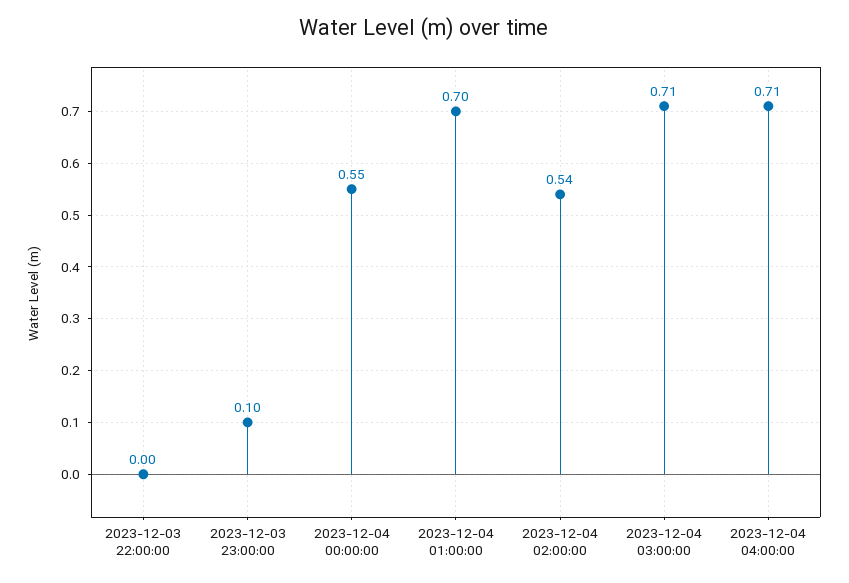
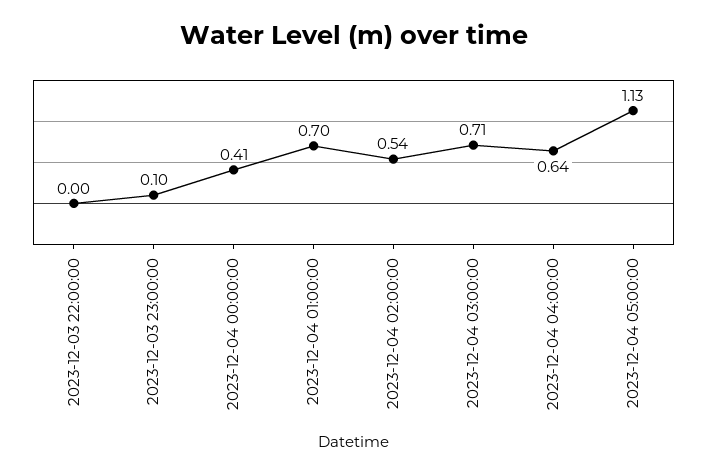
2023-12-04 00:00:00: 0.55 -> 0.41
2023-12-04 04:00:00: 0.71 -> 0.64
2023-12-04 05:00:00: none -> 1.13

